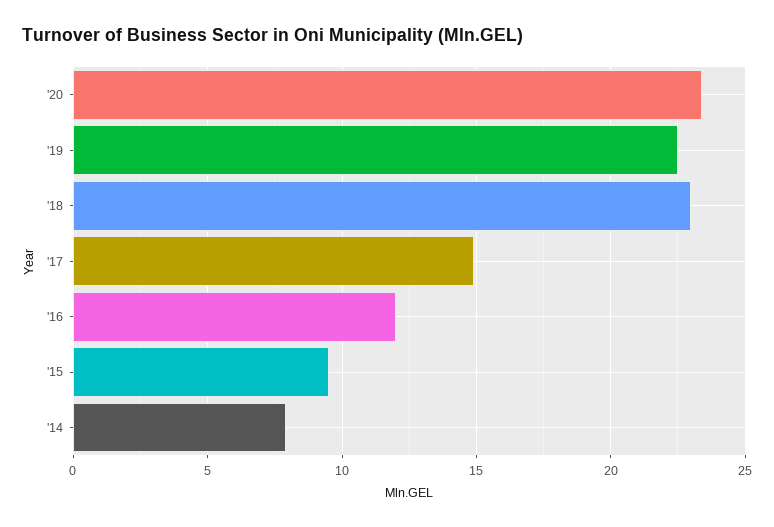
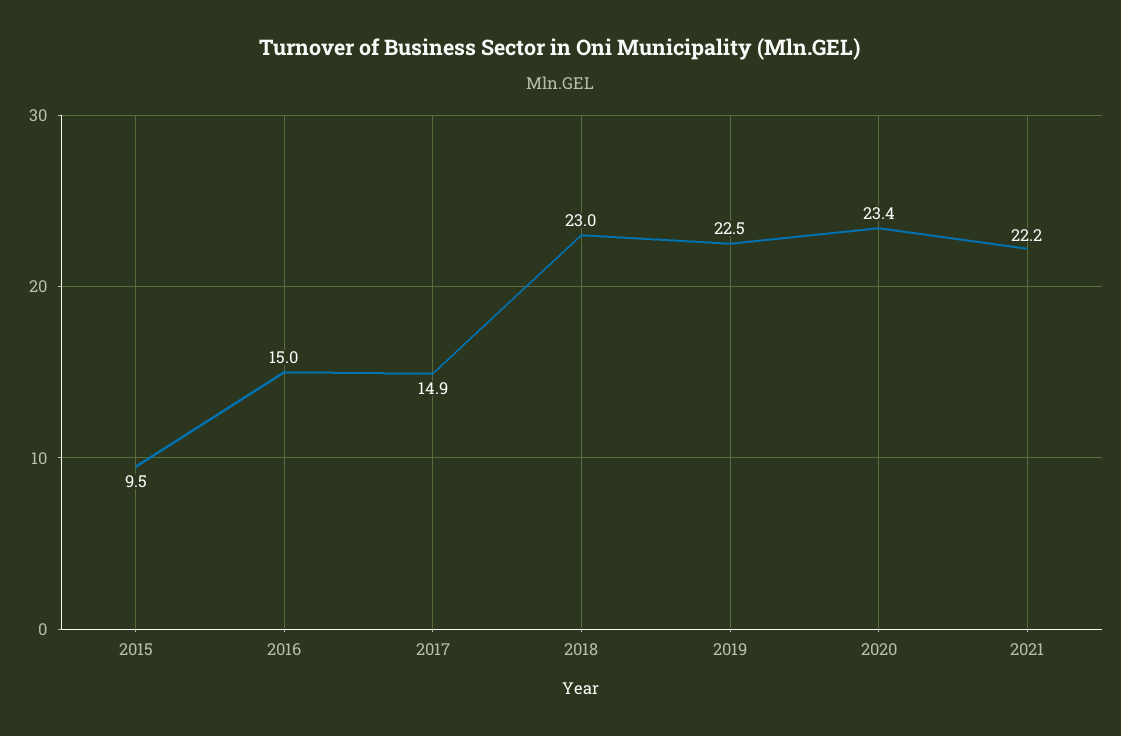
'16: 12 -> 15
'14: 8 -> none
2021: none -> 22.2

